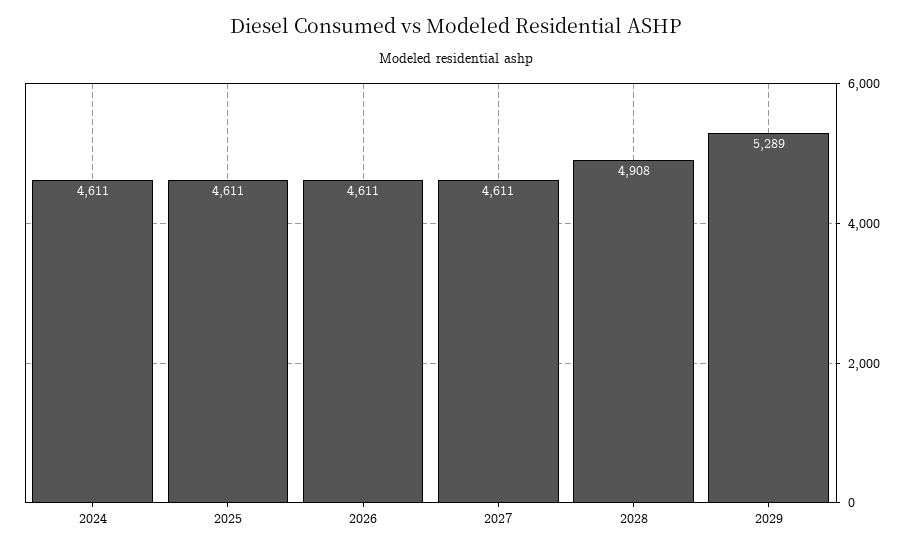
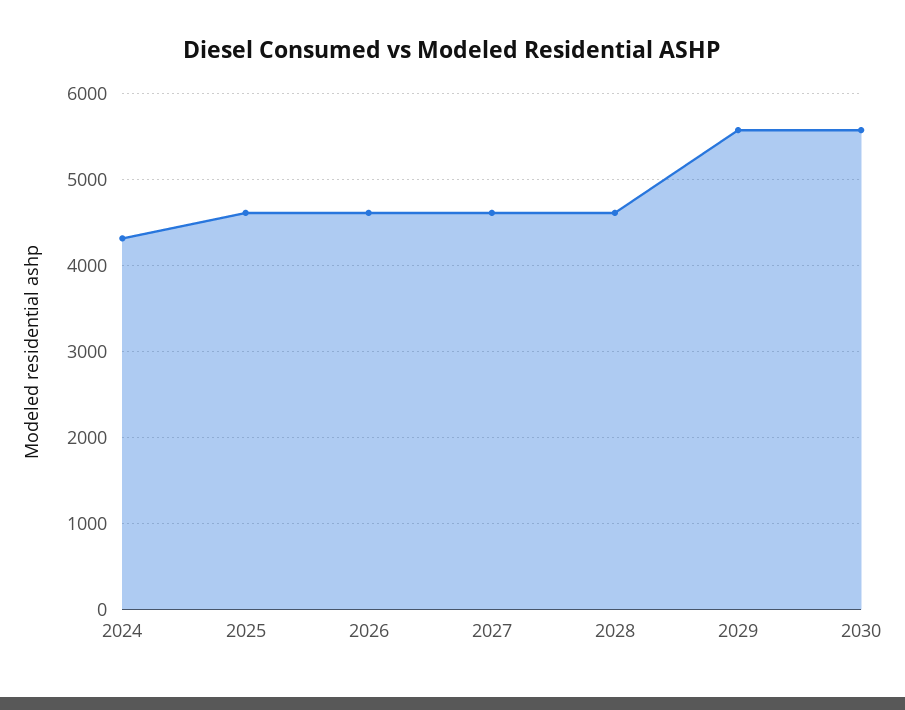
2024: 4611 -> 4300
2028: 4908 -> 4600
2029: 5289 -> 5600
2030: none -> 5600

